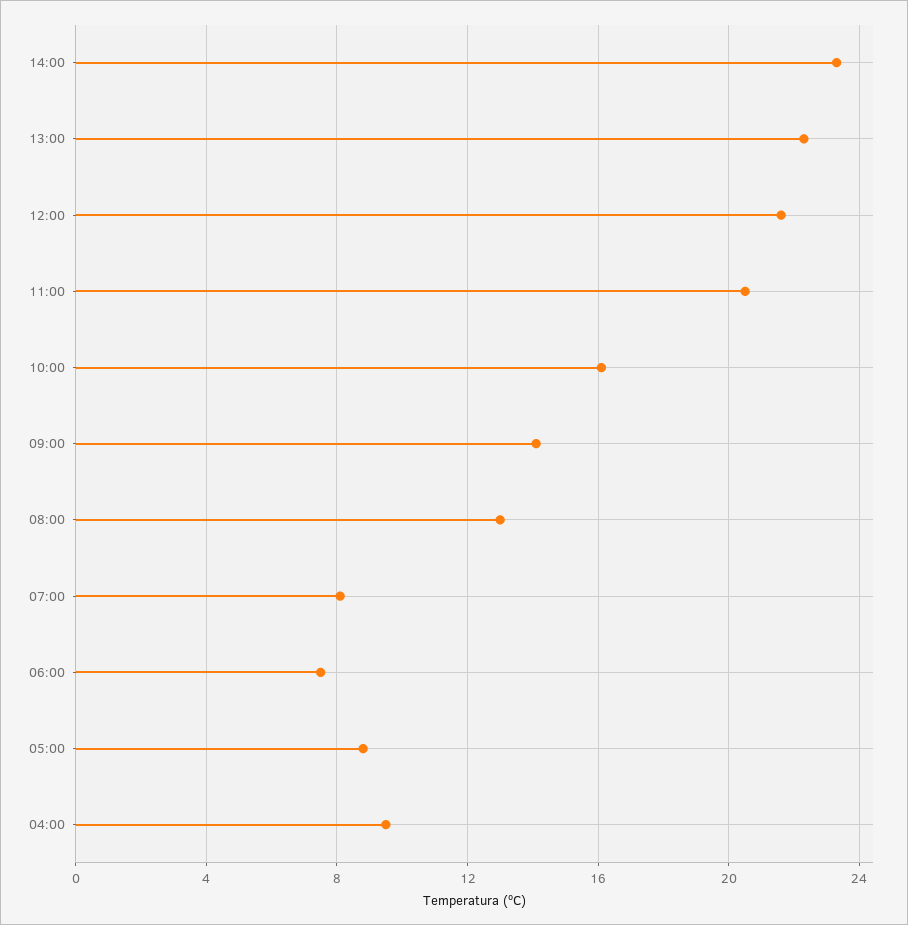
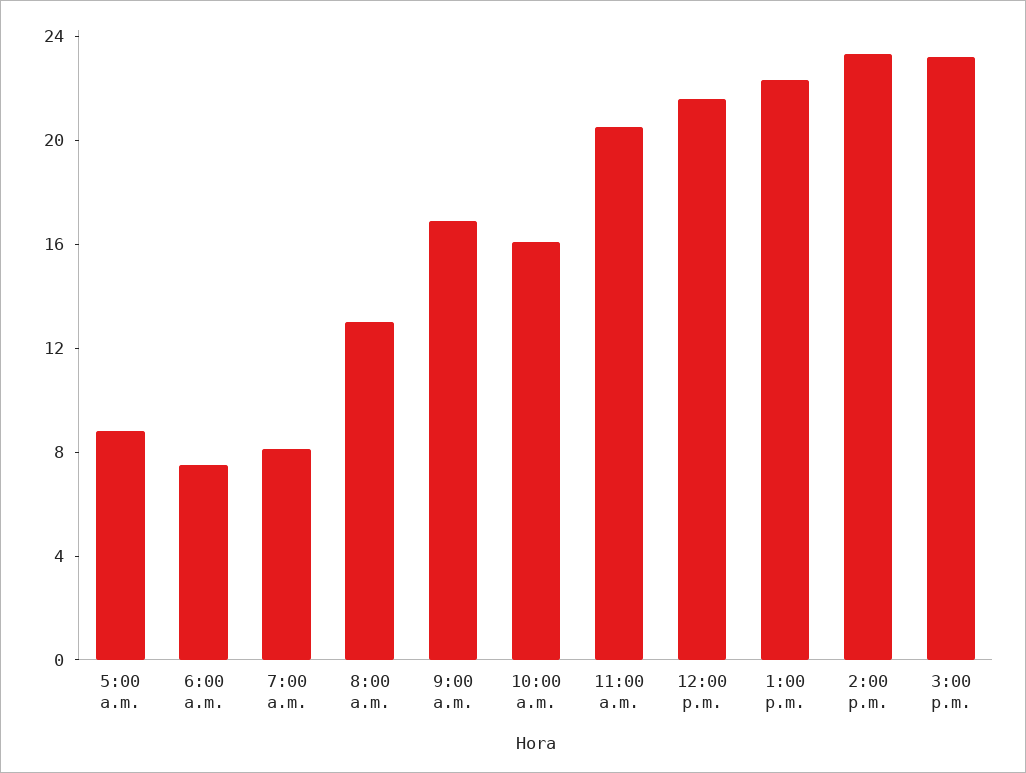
09:00: 14 -> 17
04:00: 9.5 -> none
3:00 p.m.: none -> 23

